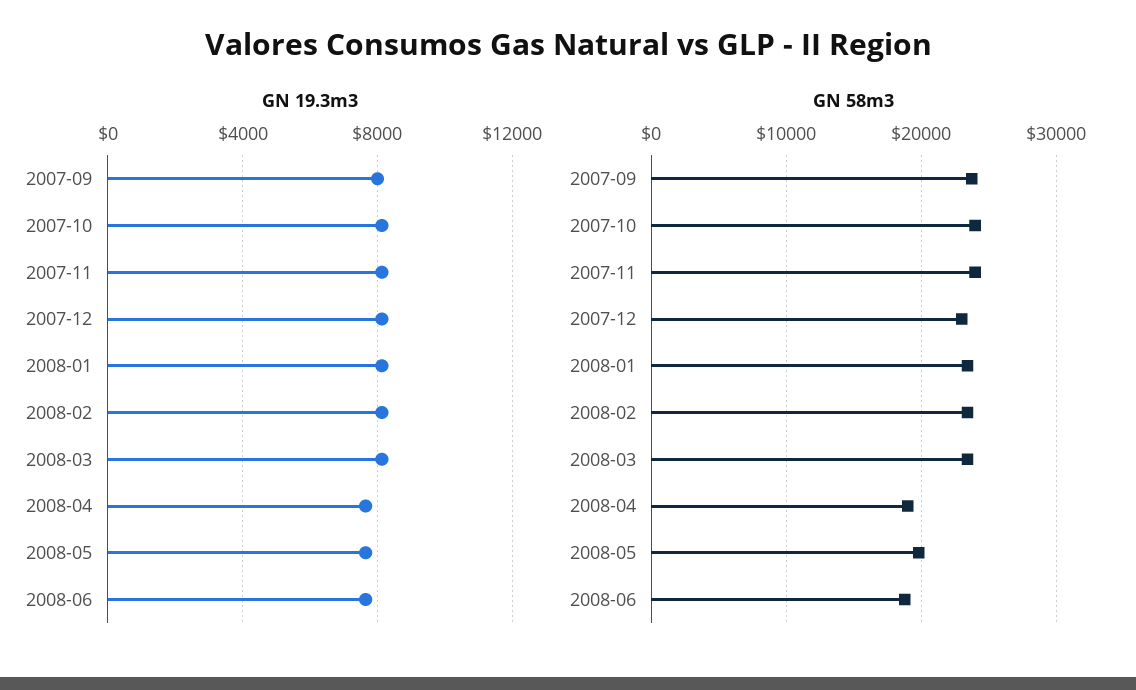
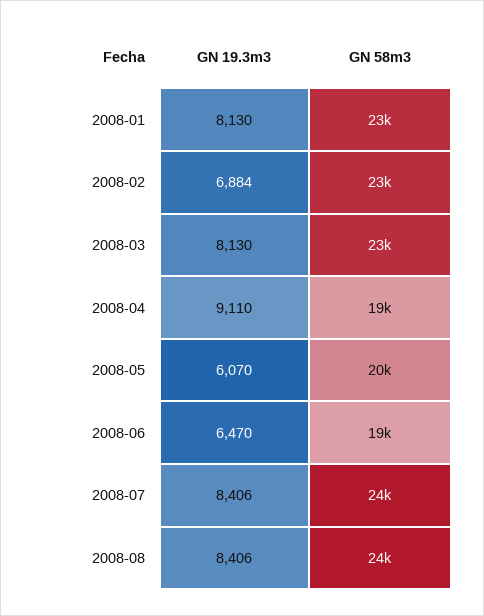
GN 19.3m3, 2007-09: 8000 -> none
GN 19.3m3, 2007-10: 8000 -> none
GN 19.3m3, 2007-11: 8000 -> none
GN 19.3m3, 2007-12: 8000 -> none
GN 19.3m3, 2008-02: 8000 -> 6884
GN 19.3m3, 2008-04: 7500 -> 9110
GN 19.3m3, 2008-05: 7500 -> 6070
GN 19.3m3, 2008-06: 7500 -> 6470
GN 58m3, 2007-09: 24000 -> none
GN 58m3, 2007-10: 24000 -> none
GN 58m3, 2007-11: 24000 -> none
GN 58m3, 2007-12: 23000 -> none
GN 19.3m3, 2008-07: none -> 8406
GN 58m3, 2008-07: none -> 24000
GN 19.3m3, 2008-08: none -> 8406
GN 58m3, 2008-08: none -> 24000

